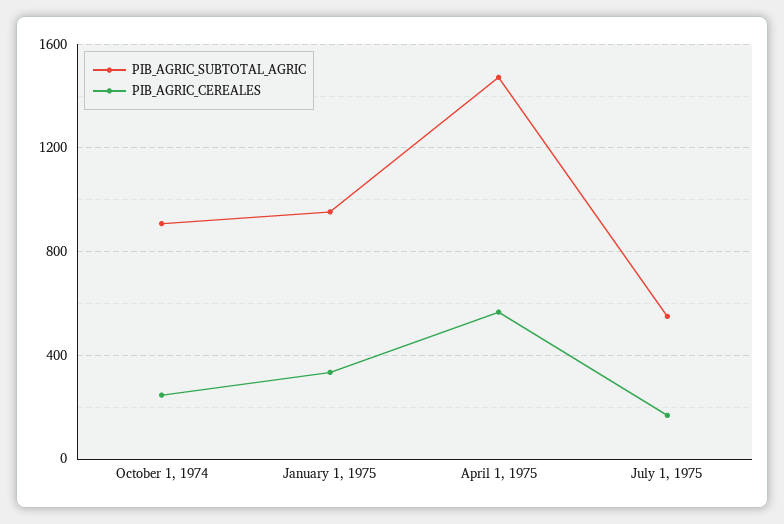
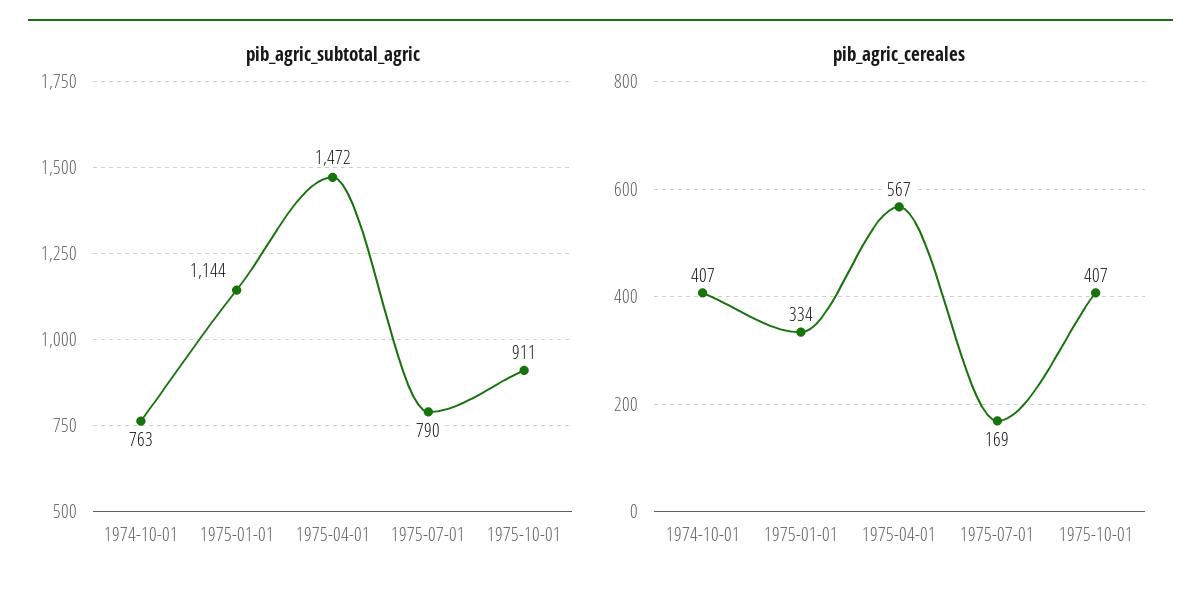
PIB_AGRIC_SUBTOTAL_AGRIC, October 1, 1974: 900 -> 763
PIB_AGRIC_CEREALES, October 1, 1974: 250 -> 407
PIB_AGRIC_SUBTOTAL_AGRIC, January 1, 1975: 950 -> 1144
PIB_AGRIC_SUBTOTAL_AGRIC, July 1, 1975: 550 -> 790
PIB_AGRIC_SUBTOTAL_AGRIC, 1975-10-01: none -> 911
PIB_AGRIC_CEREALES, 1975-10-01: none -> 407

